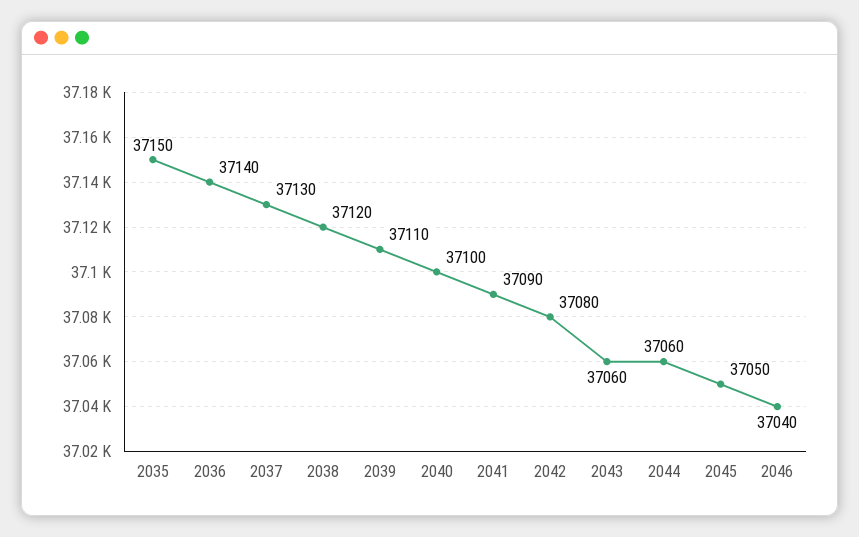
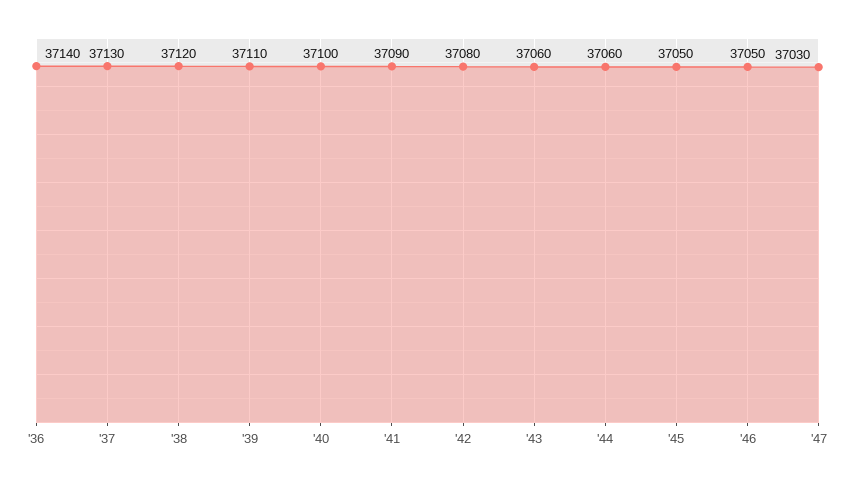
2035: 37150 -> none
2046: 37040 -> 37050
'47: none -> 37030

